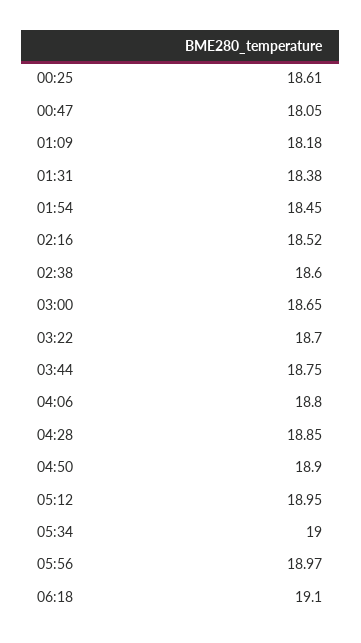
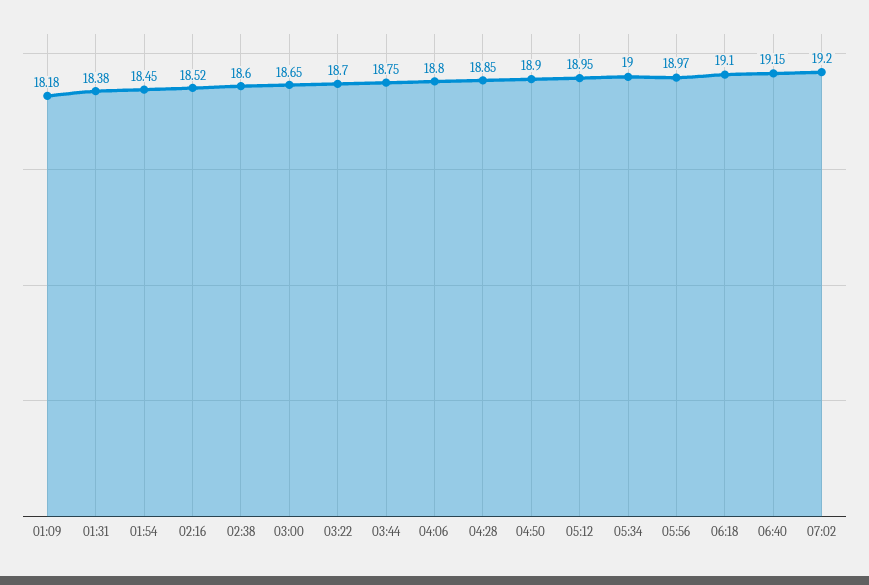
00:25: 18.61 -> none
00:47: 18.05 -> none
06:40: none -> 19.15
07:02: none -> 19.2

